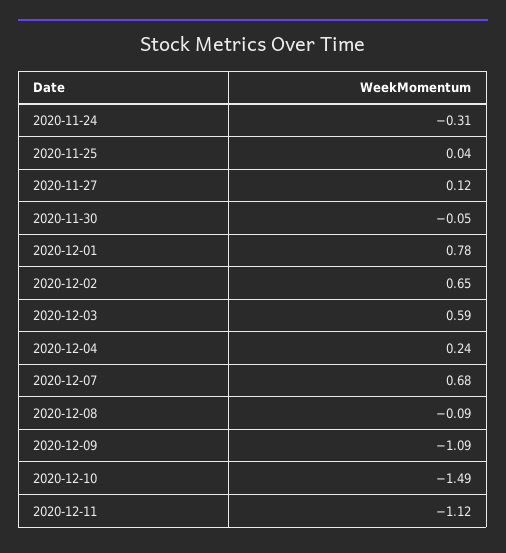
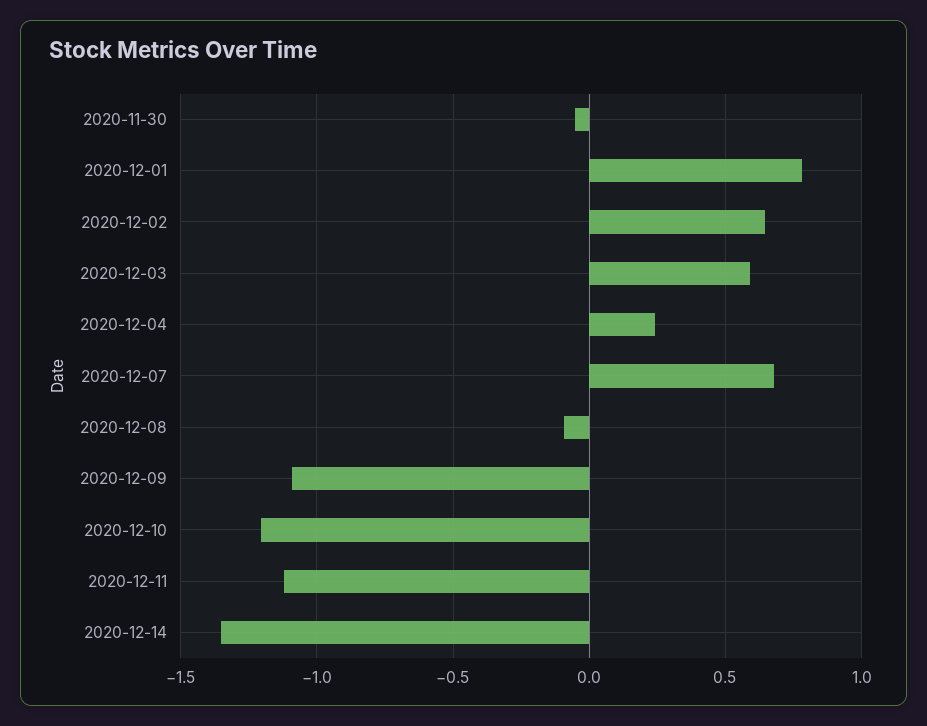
2020-11-24: -0.31 -> none
2020-11-25: 0.04 -> none
2020-11-27: 0.12 -> none
2020-12-10: -1.49 -> -1.2
2020-12-14: none -> -1.35

